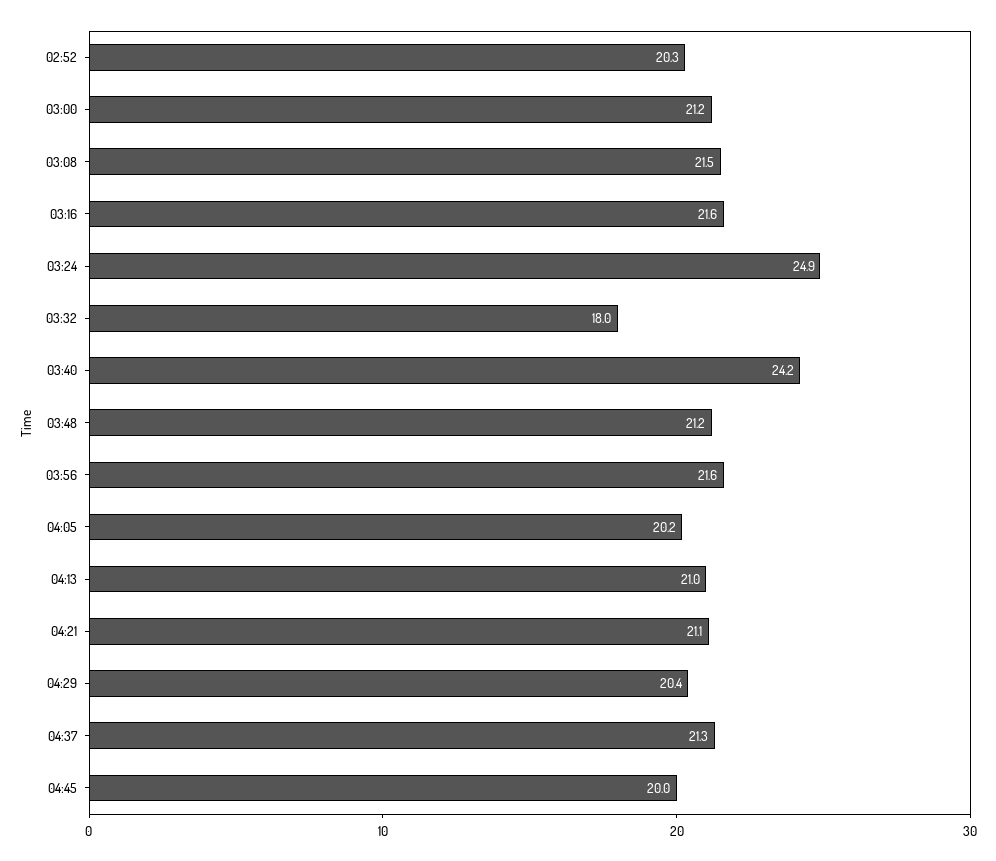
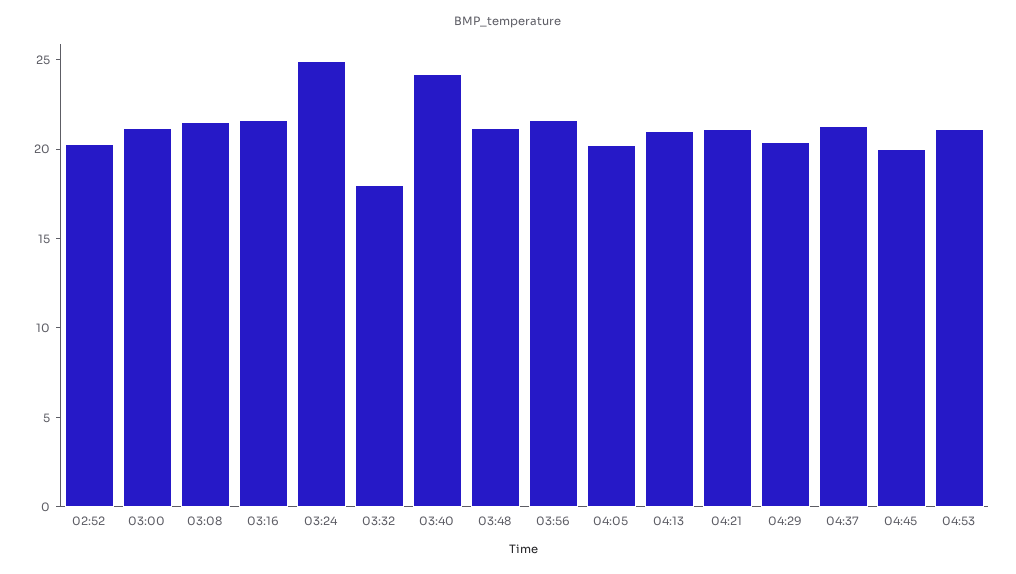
04:53: none -> 21

